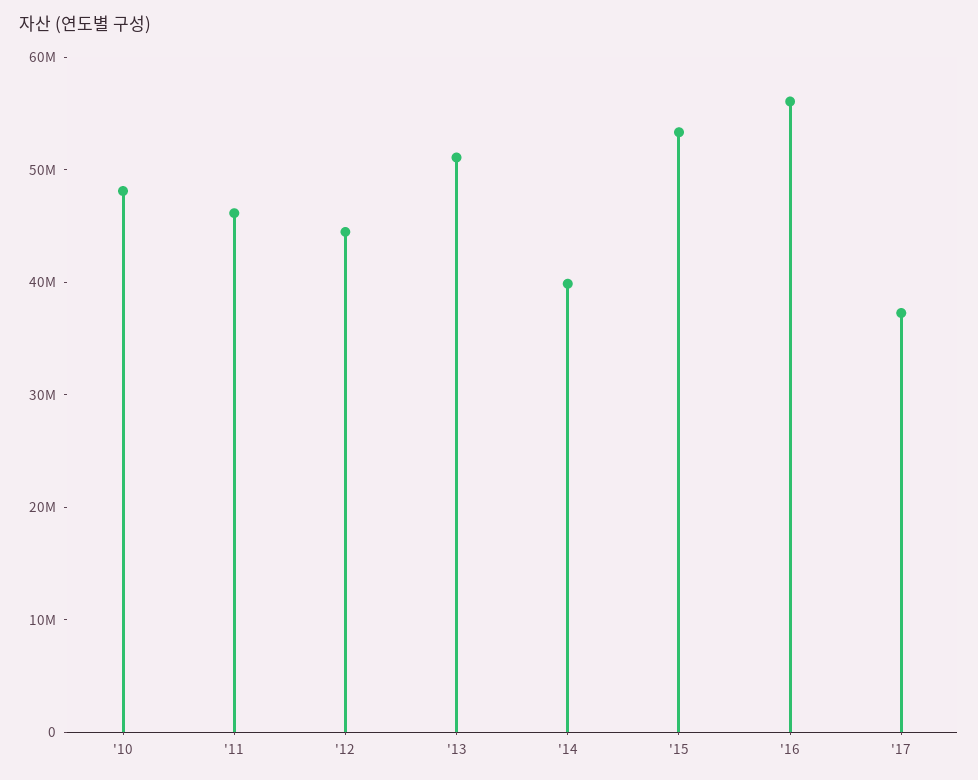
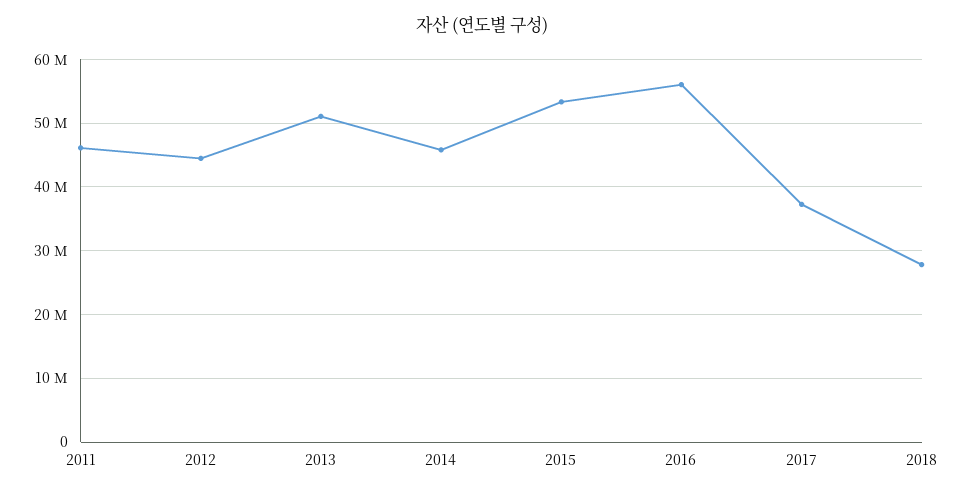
'10: 48000000 -> none
'14: 40000000 -> 46000000
2018: none -> 28000000

